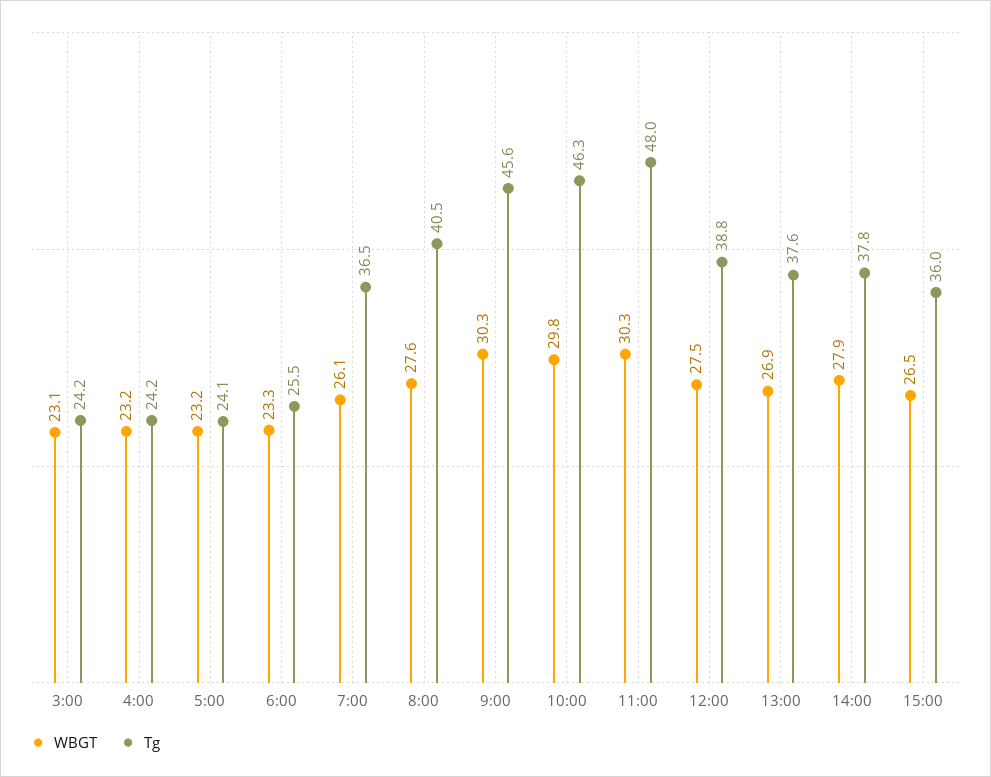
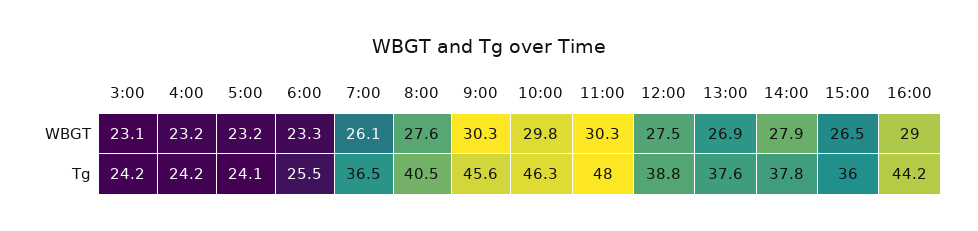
WBGT, 16:00: none -> 29
Tg, 16:00: none -> 44.2

